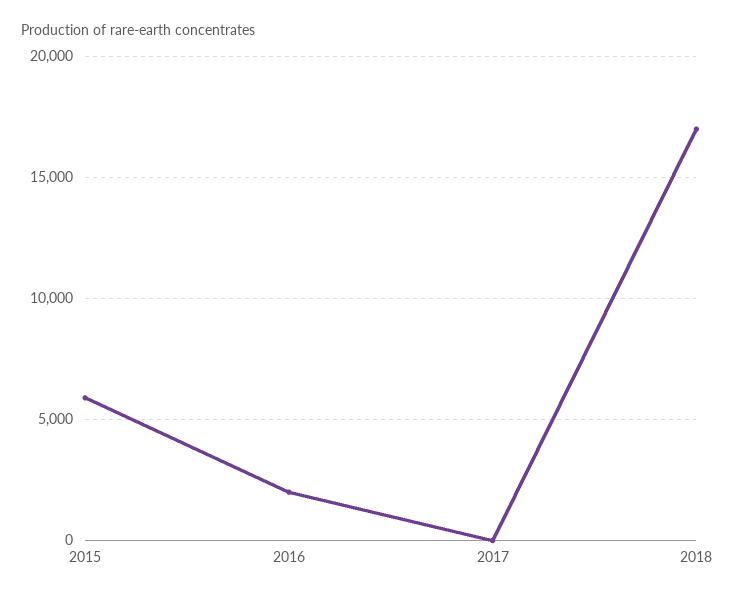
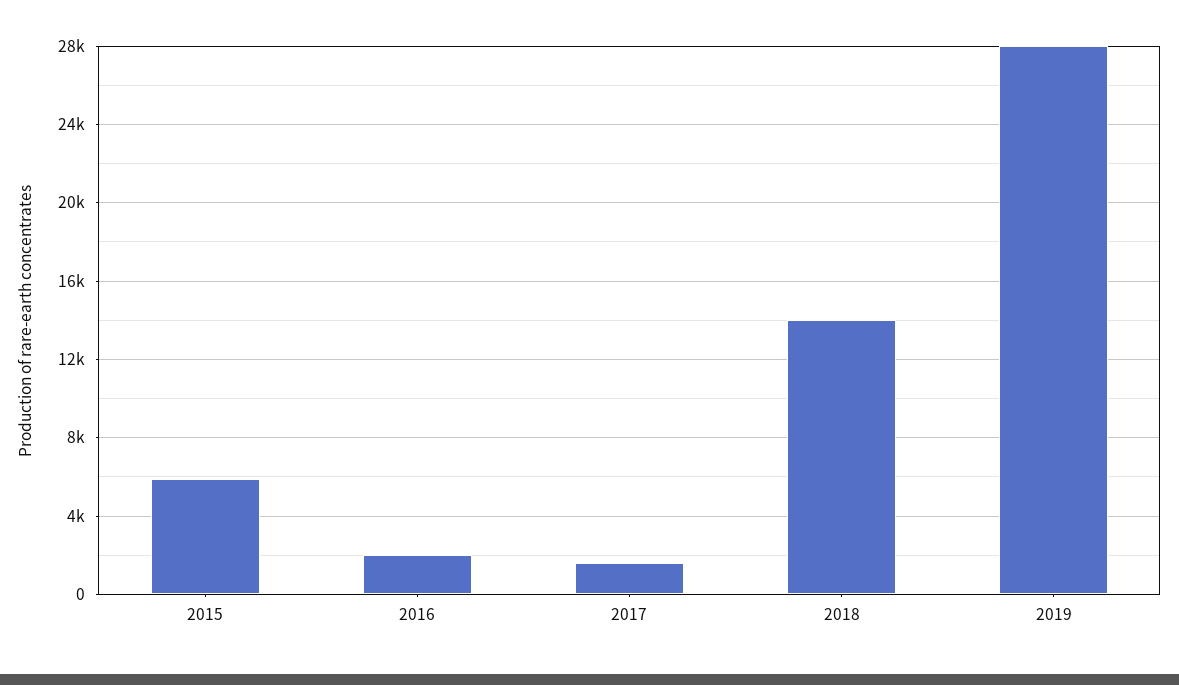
2017: 0 -> 1500
2018: 17000 -> 14000
2019: none -> 28000

